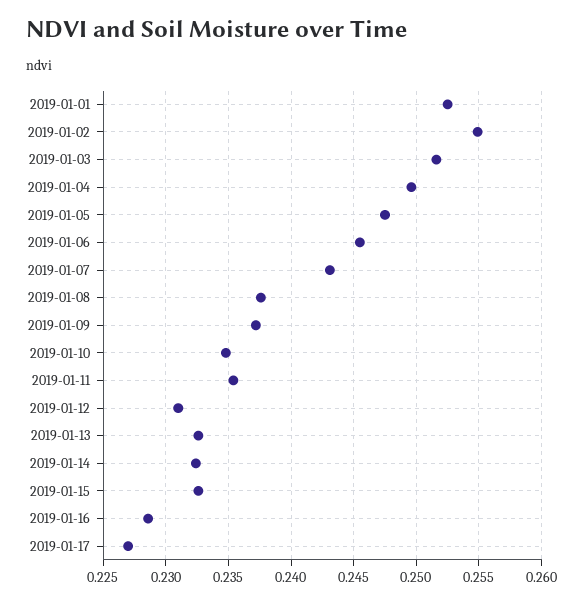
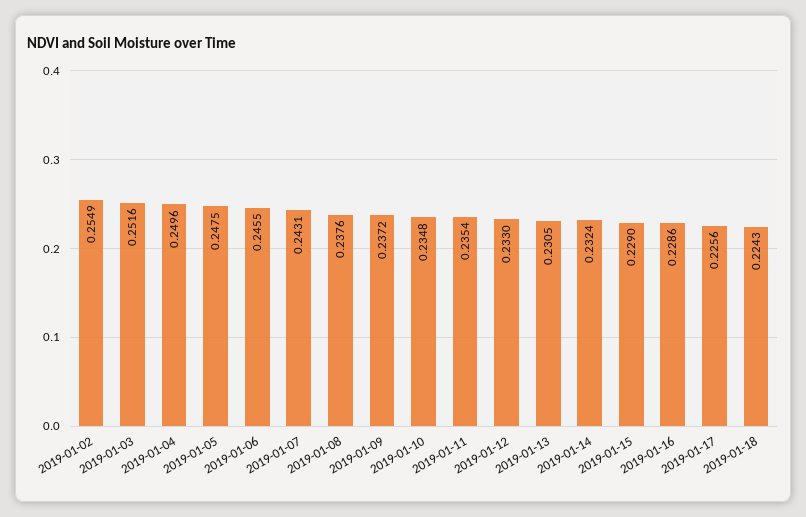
2019-01-01: 0.2525 -> none
2019-01-12: 0.231 -> 0.233
2019-01-13: 0.2325 -> 0.2305
2019-01-15: 0.2325 -> 0.229
2019-01-17: 0.227 -> 0.2256
2019-01-18: none -> 0.2243

